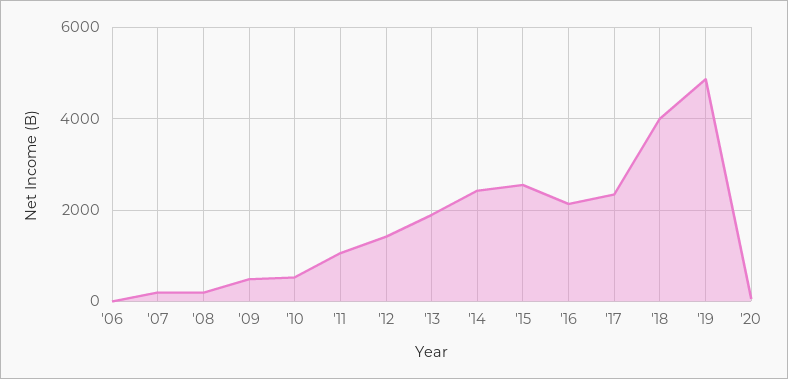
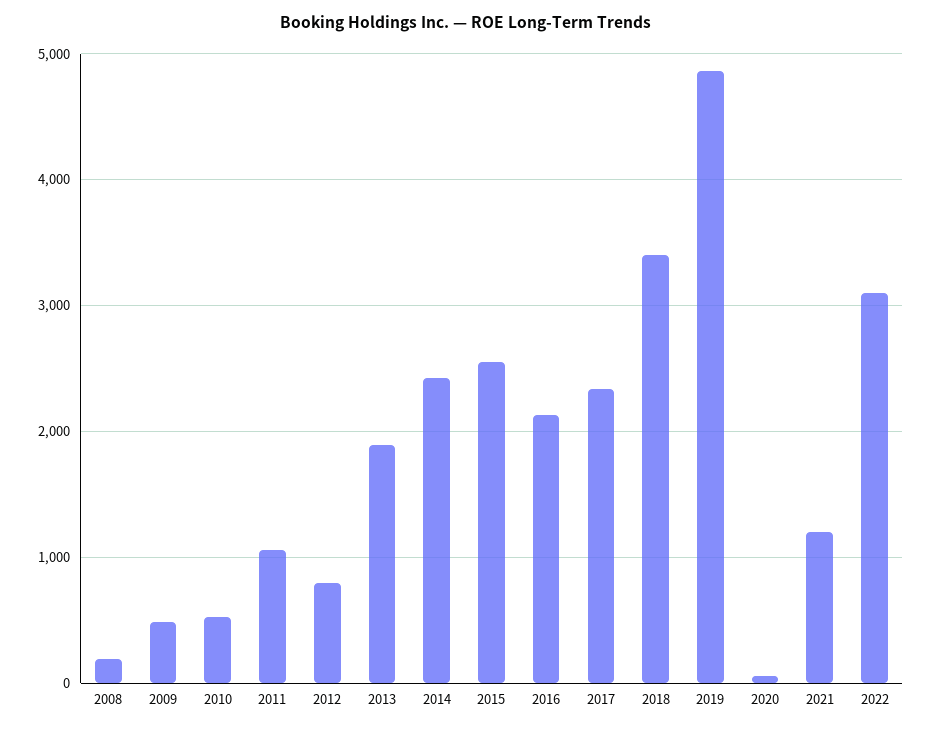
'06: 0 -> none
'07: 200 -> none
'12: 1400 -> 800
'18: 4000 -> 3400
2021: none -> 1200
2022: none -> 3100

